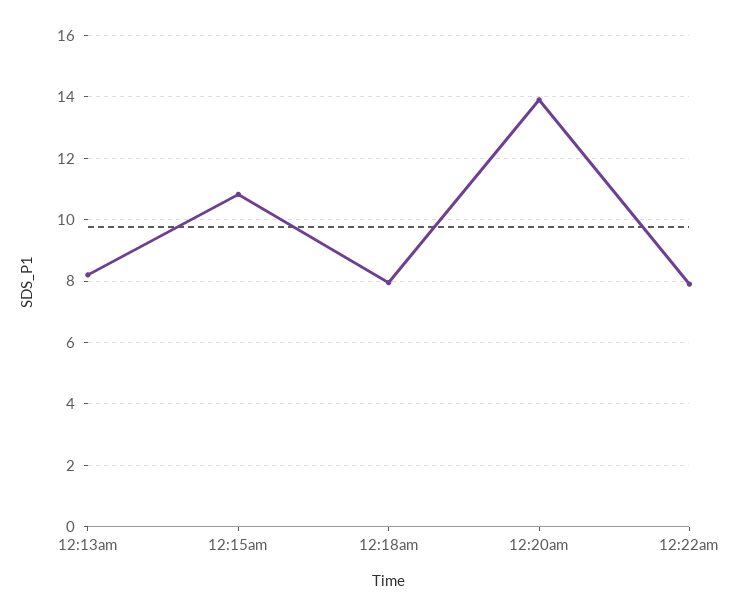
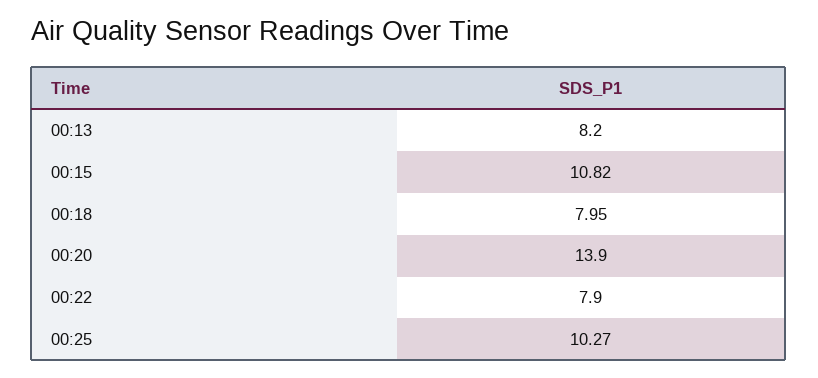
00:25: none -> 10.27

